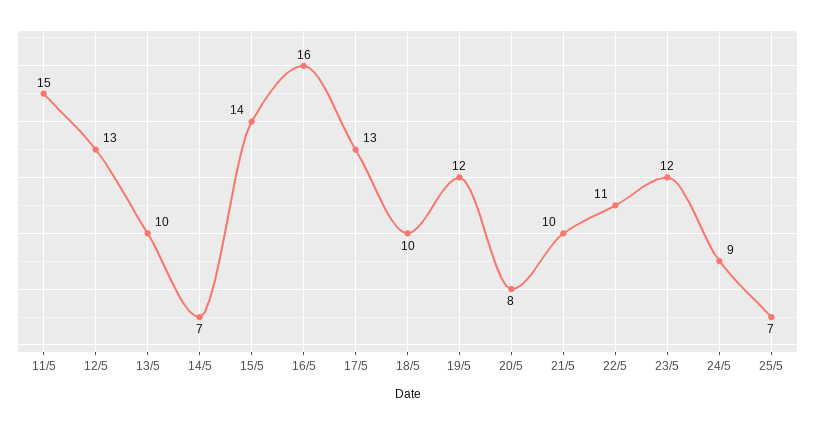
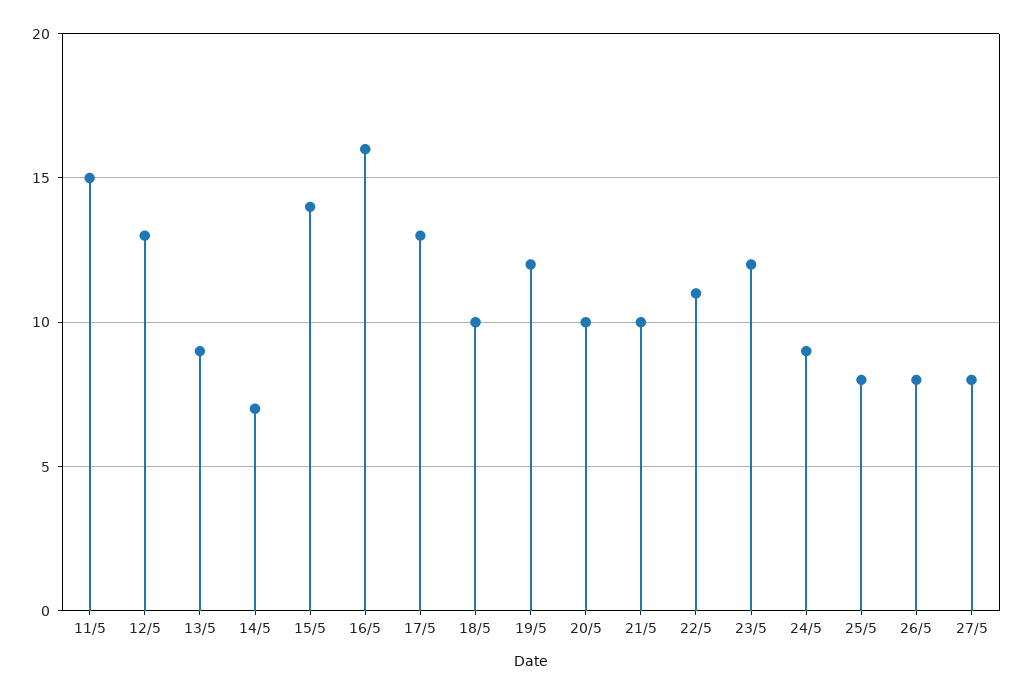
13/5: 10 -> 9
20/5: 8 -> 10
25/5: 7 -> 8
26/5: none -> 8
27/5: none -> 8

